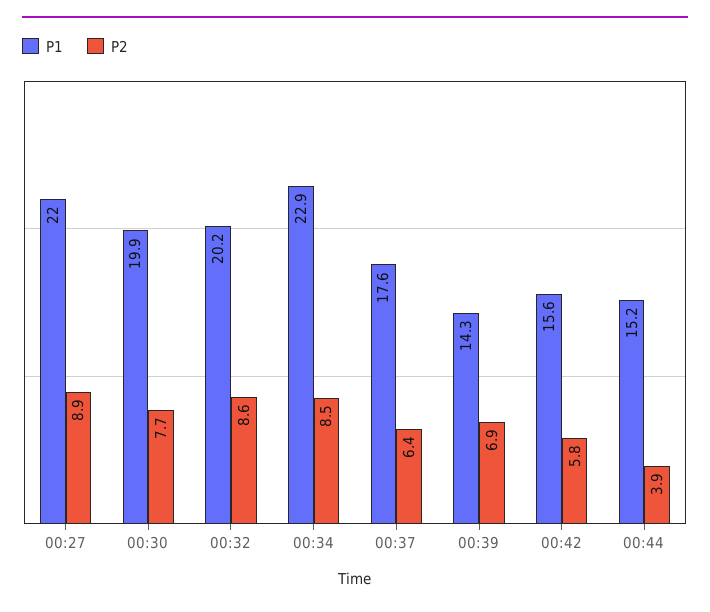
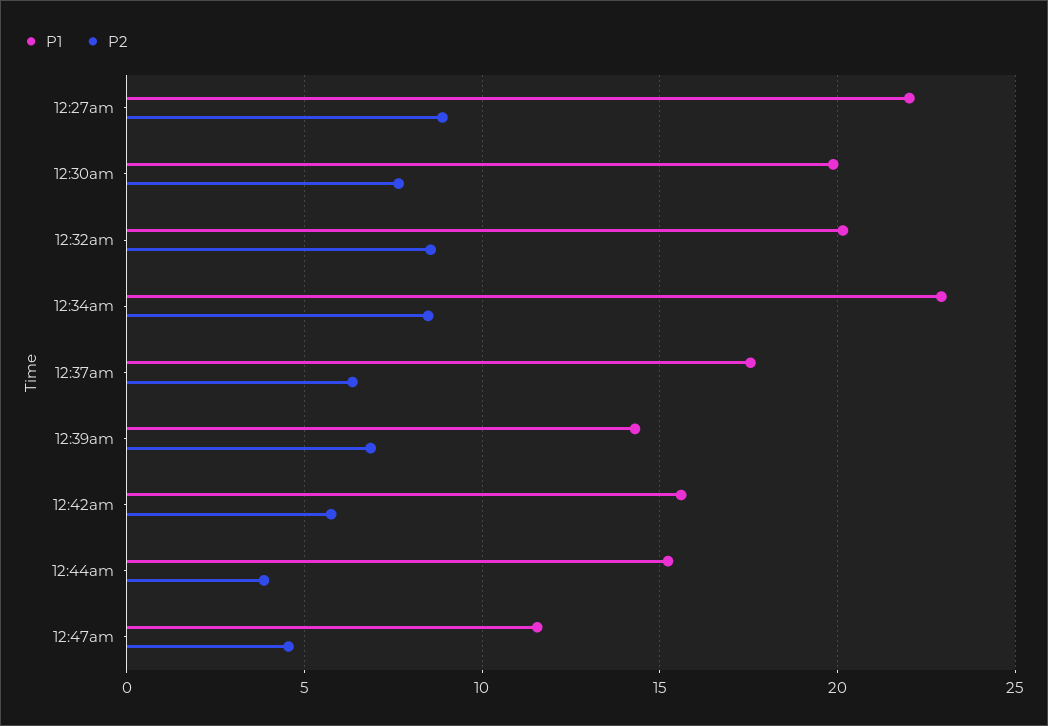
P1, 12:47am: none -> 11.5
P2, 12:47am: none -> 4.5

